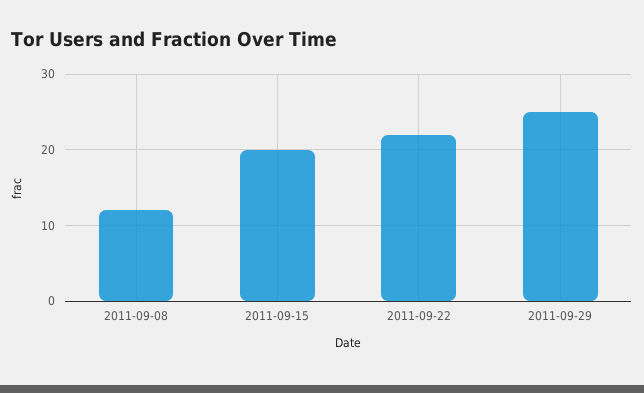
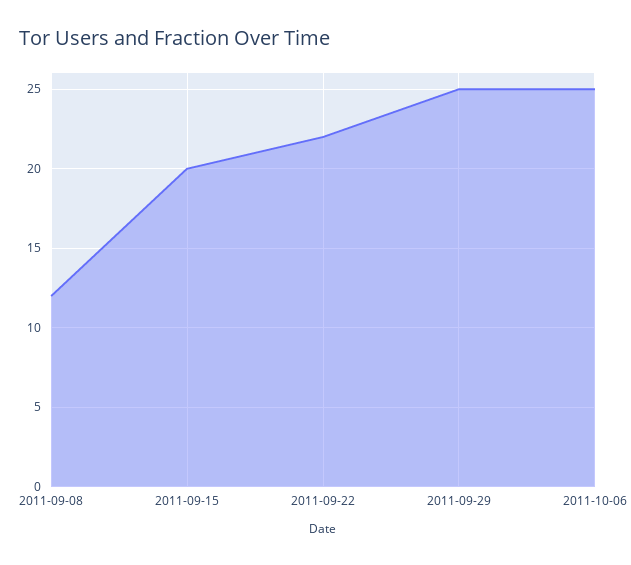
2011-10-06: none -> 25

